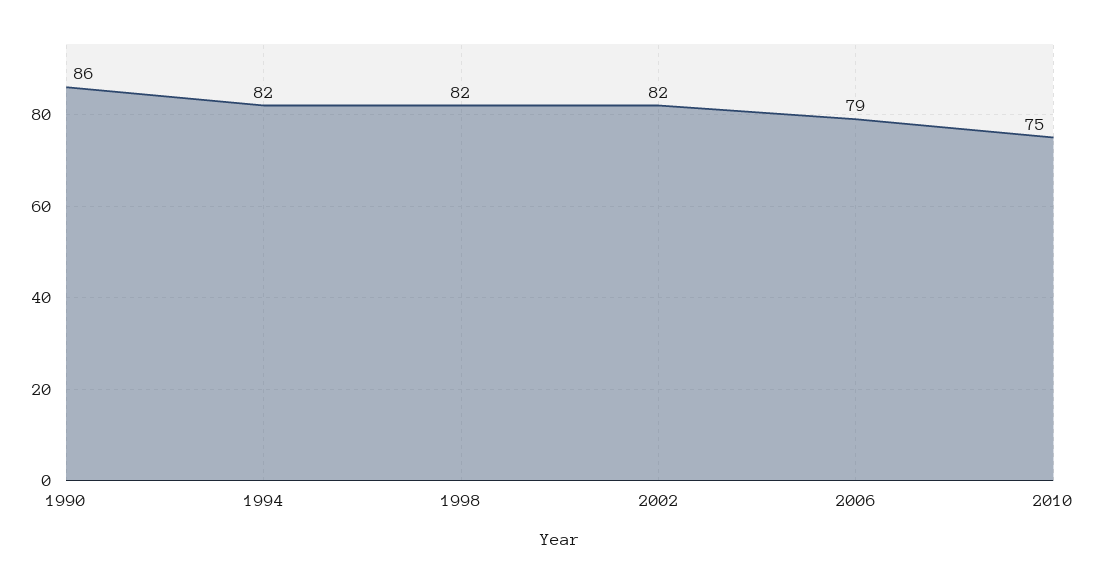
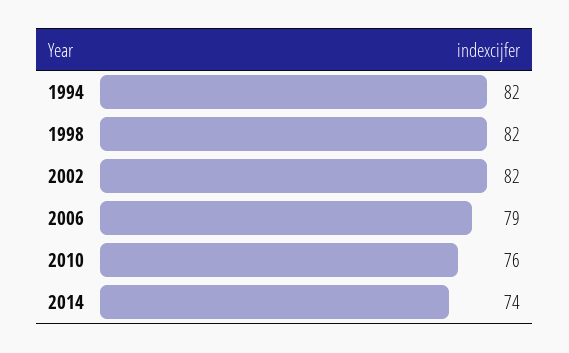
1990: 86 -> none
2010: 75 -> 76
2014: none -> 74

